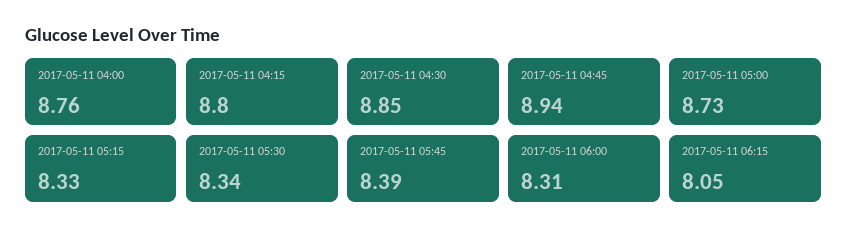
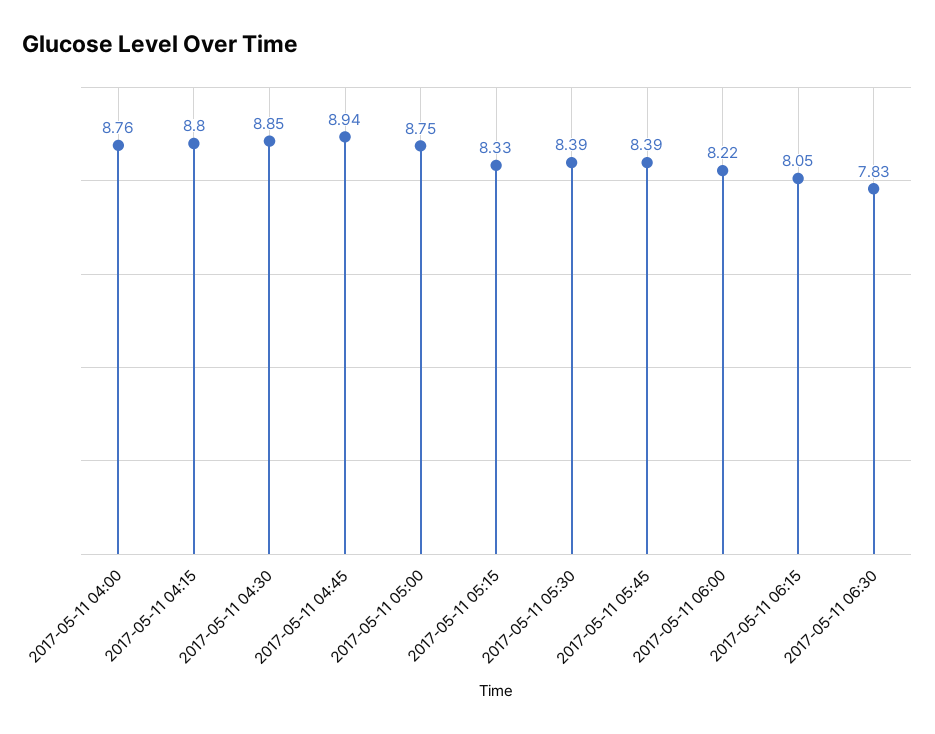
2017-05-11 05:00: 8.73 -> 8.75
2017-05-11 05:30: 8.34 -> 8.39
2017-05-11 06:00: 8.31 -> 8.22
2017-05-11 06:30: none -> 7.83

